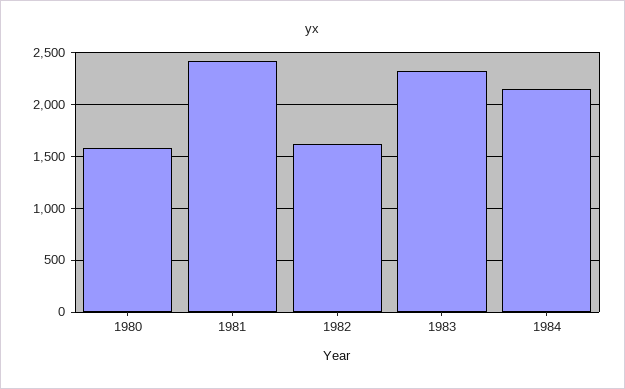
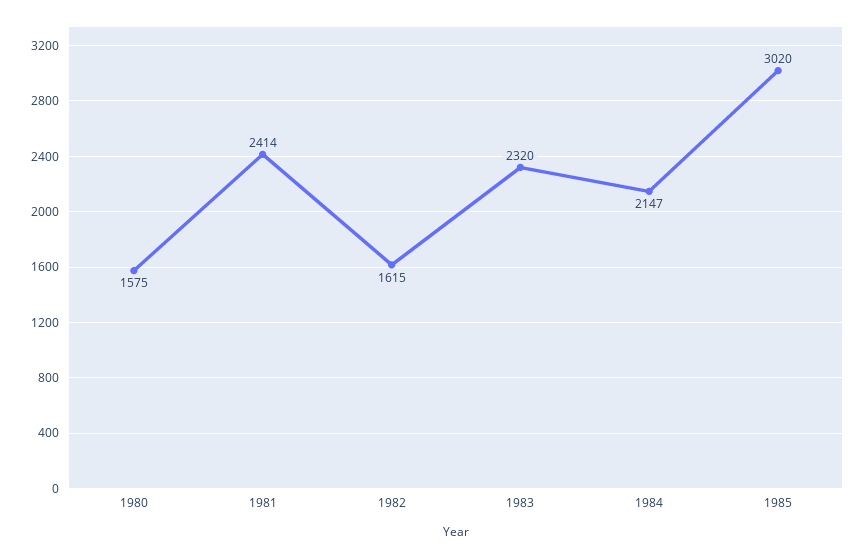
1985: none -> 3020

